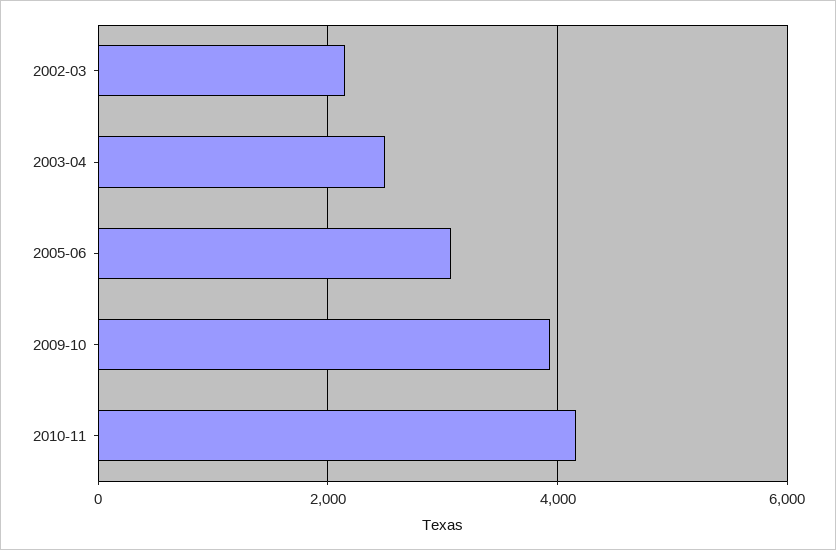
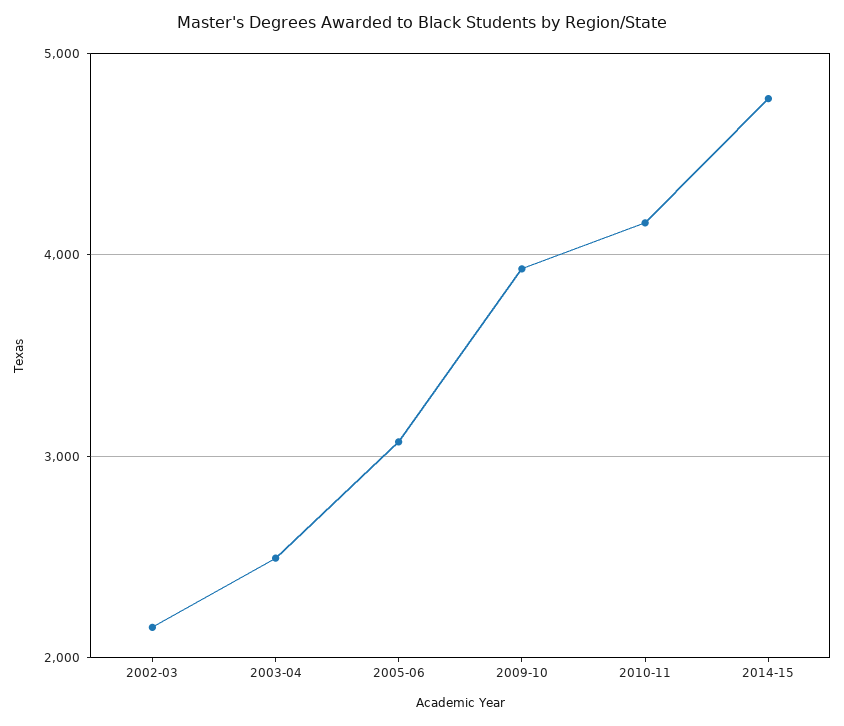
2014-15: none -> 4800

